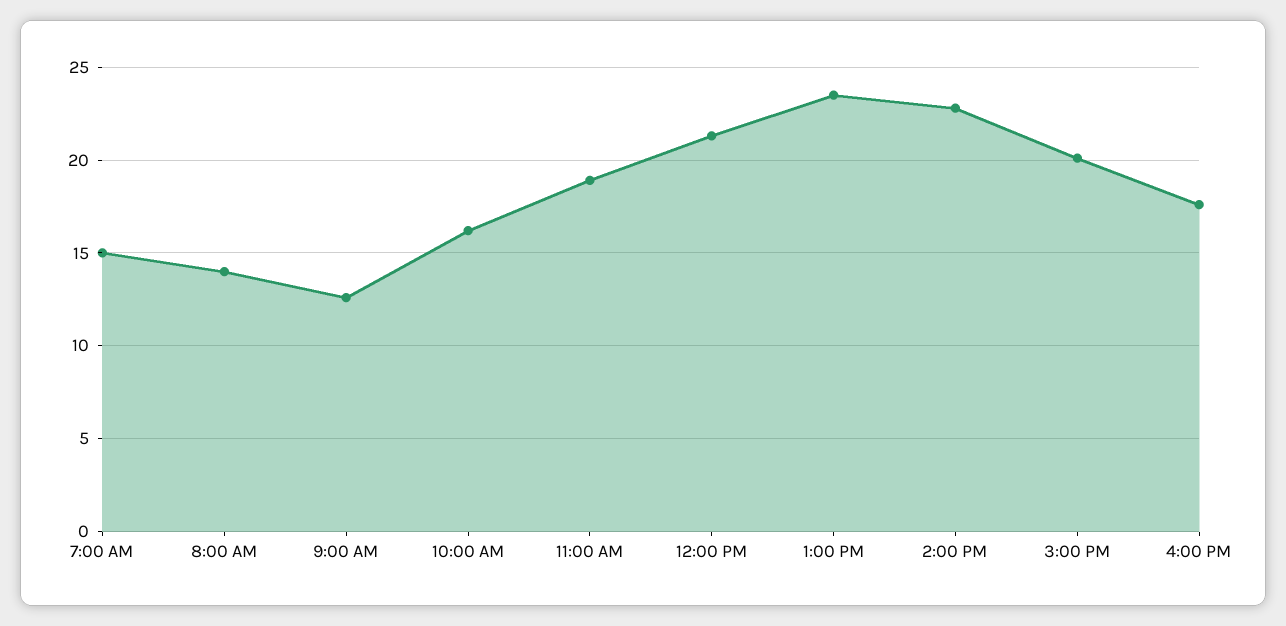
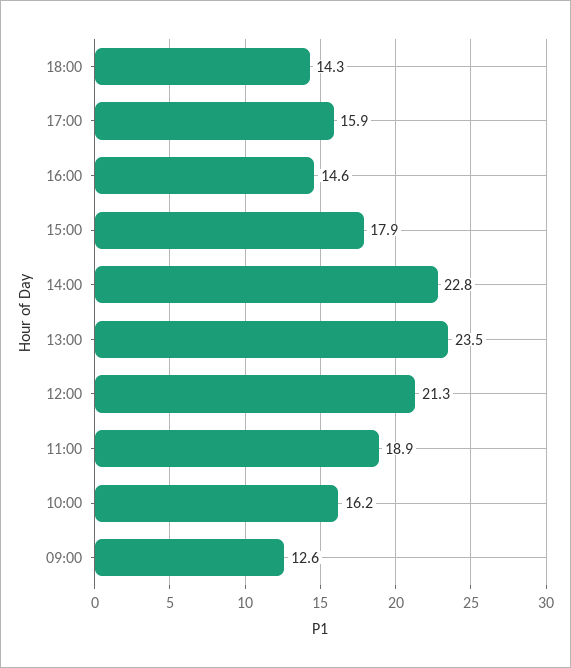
7:00 AM: 15 -> none
8:00 AM: 14 -> none
3:00 PM: 20 -> 17.9
4:00 PM: 17.5 -> 14.6
18:00: none -> 14.3
17:00: none -> 15.9

